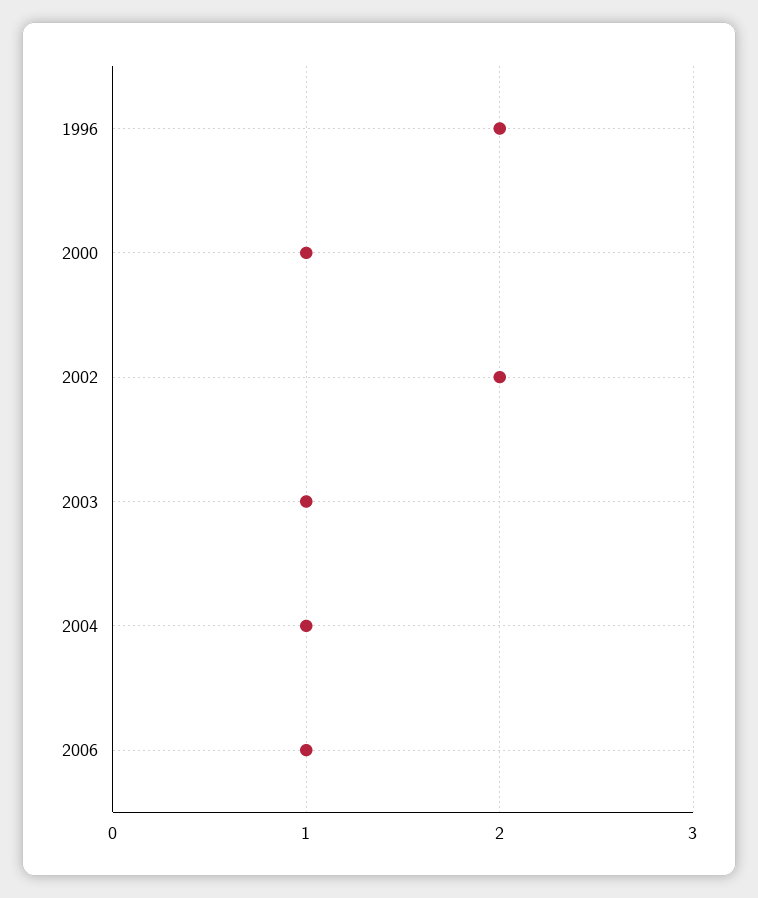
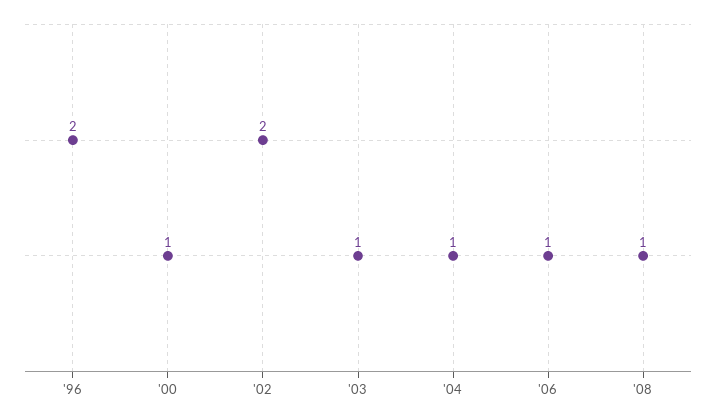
'08: none -> 1

